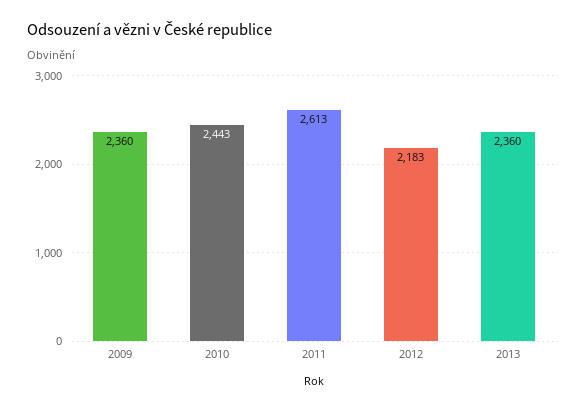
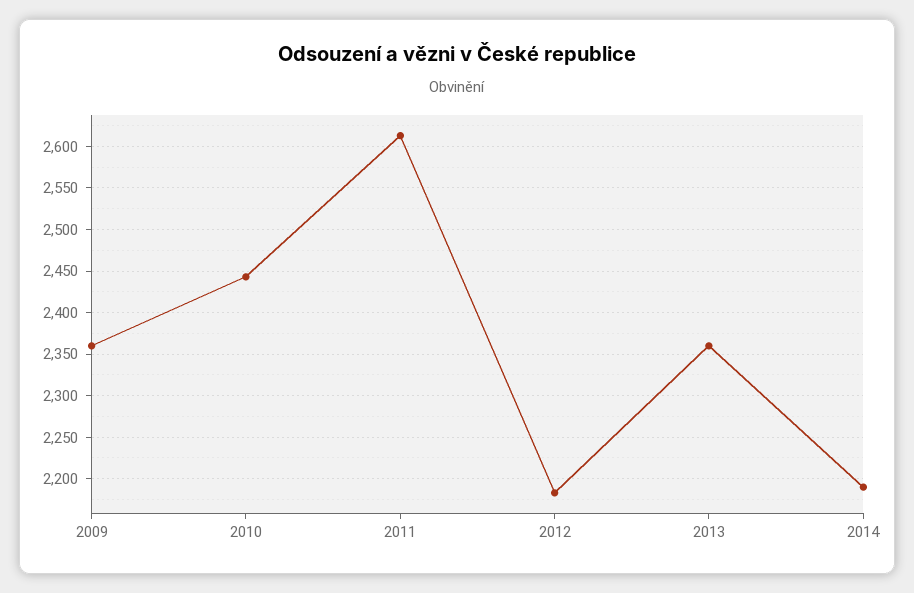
2014: none -> 2190

